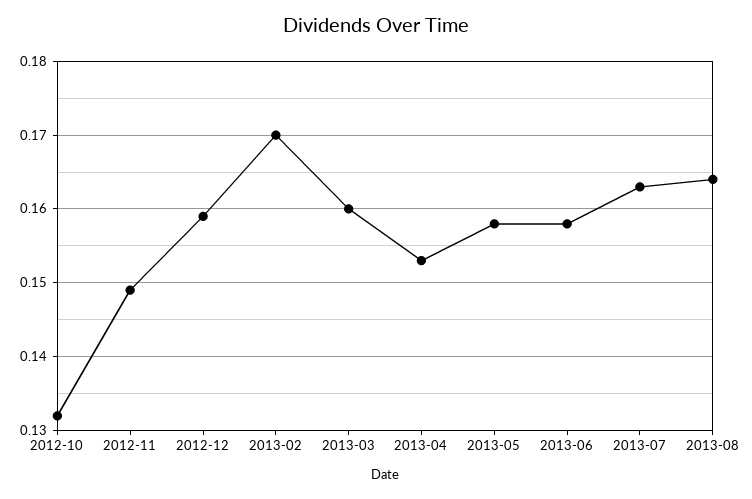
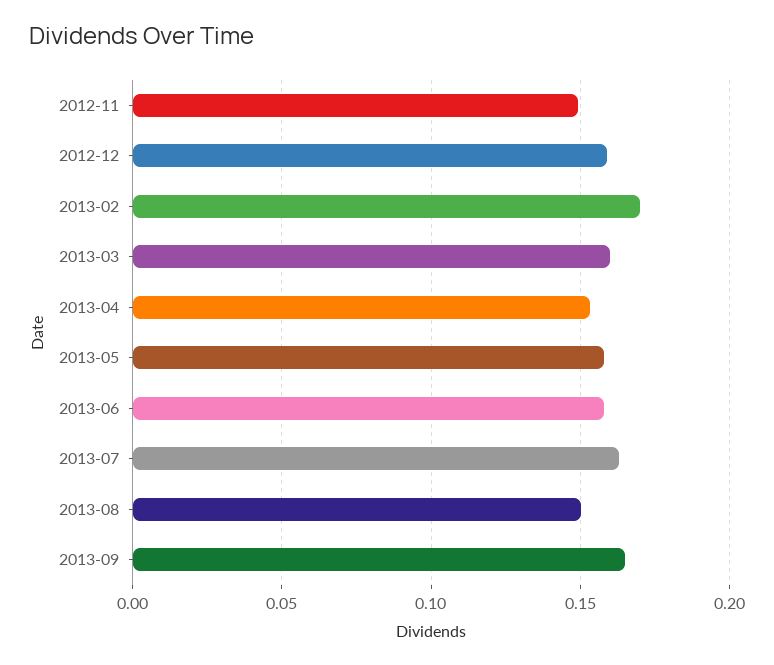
2012-10: 0.132 -> none
2013-08: 0.164 -> 0.15
2013-09: none -> 0.165

